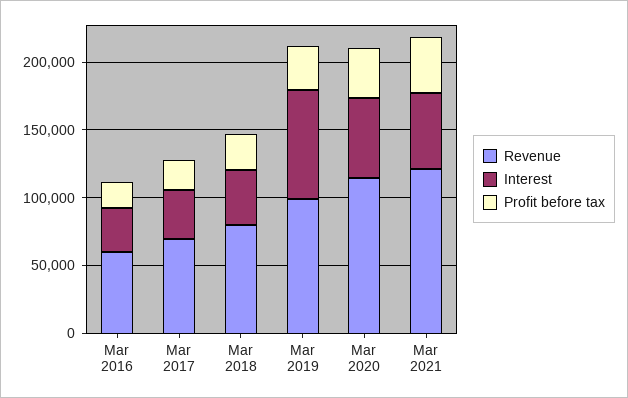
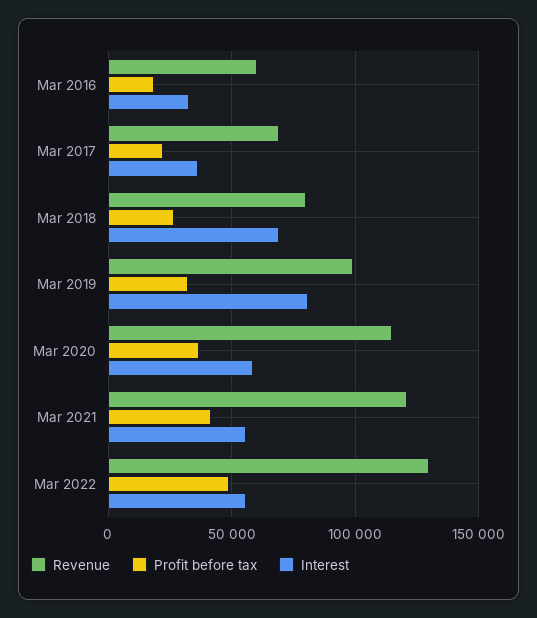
Interest, Mar 2018: 40000 -> 70000
Revenue, Mar 2022: none -> 130000
Profit before tax, Mar 2022: none -> 50000
Interest, Mar 2022: none -> 55000

